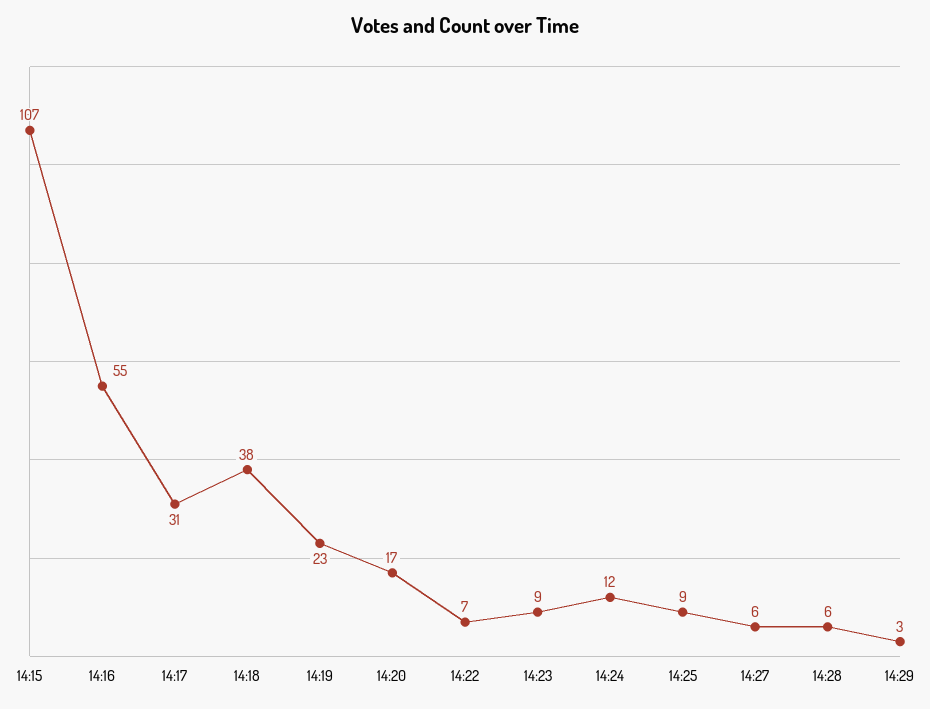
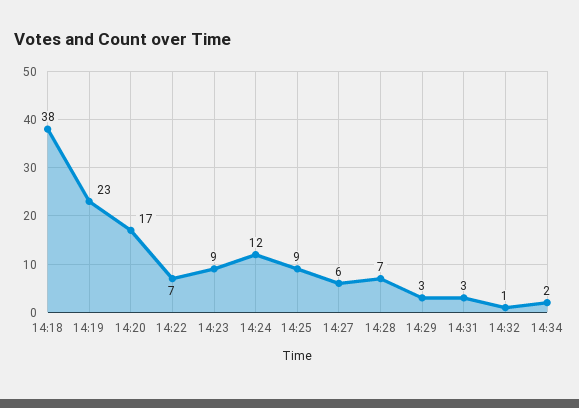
14:15: 107 -> none
14:16: 55 -> none
14:17: 31 -> none
14:28: 6 -> 7
14:31: none -> 3
14:32: none -> 1
14:34: none -> 2

